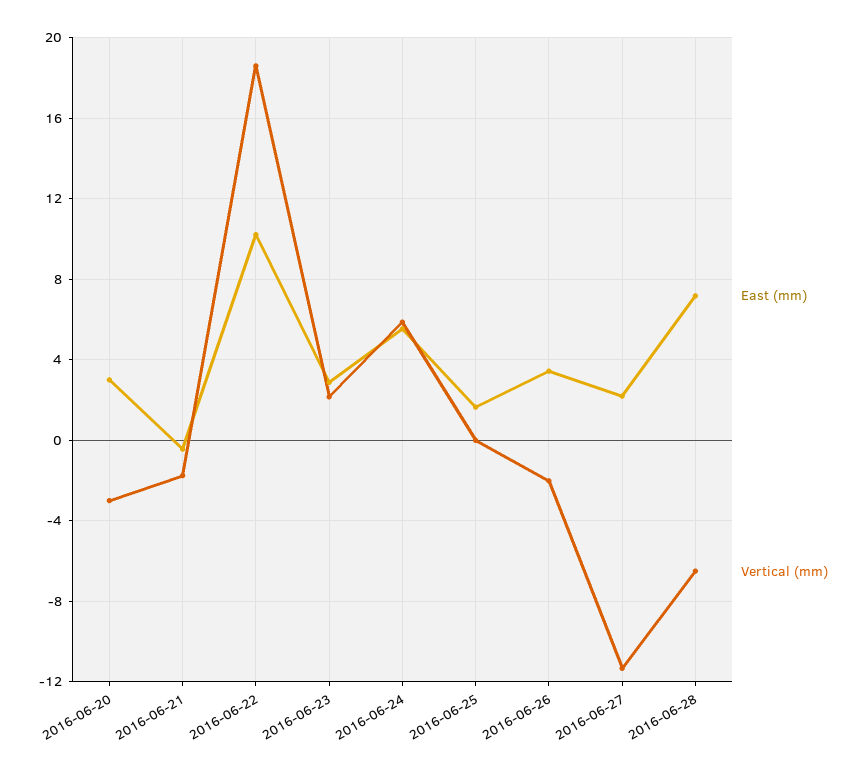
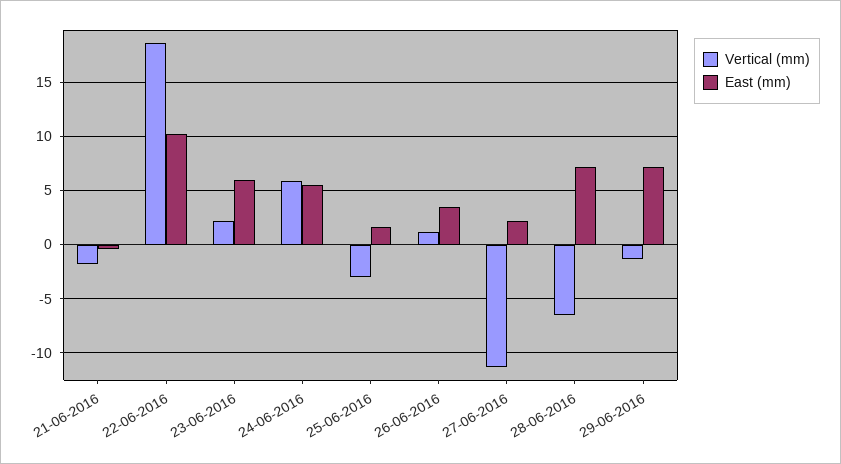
East (mm), 2016-06-20: 3 -> none
Vertical (mm), 2016-06-20: -3 -> none
East (mm), 2016-06-23: 3 -> 6
Vertical (mm), 2016-06-25: 0 -> -3
Vertical (mm), 2016-06-26: -2 -> 1
Vertical (mm), 29-06-2016: none -> -1
East (mm), 29-06-2016: none -> 7

